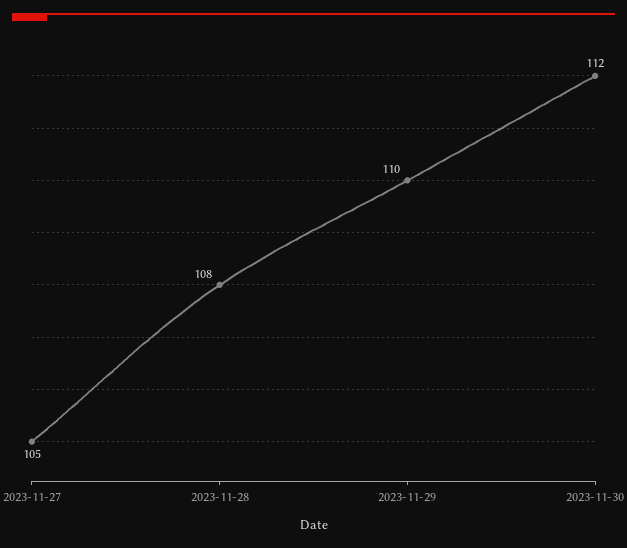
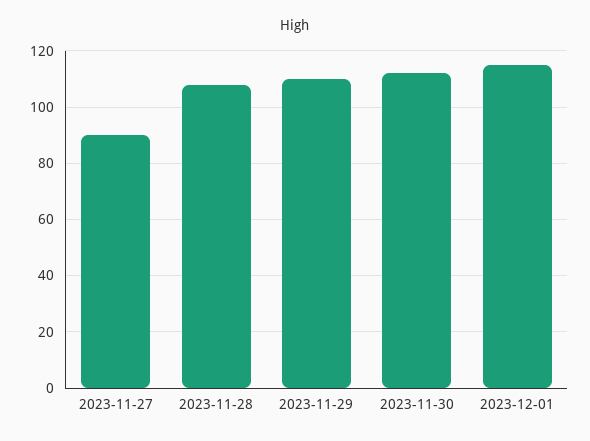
2023-11-27: 105 -> 90
2023-12-01: none -> 115

